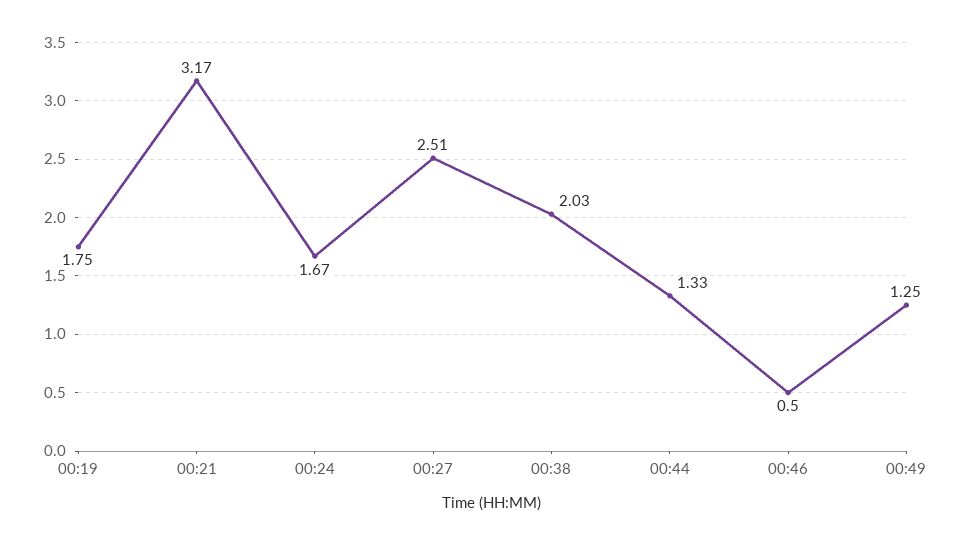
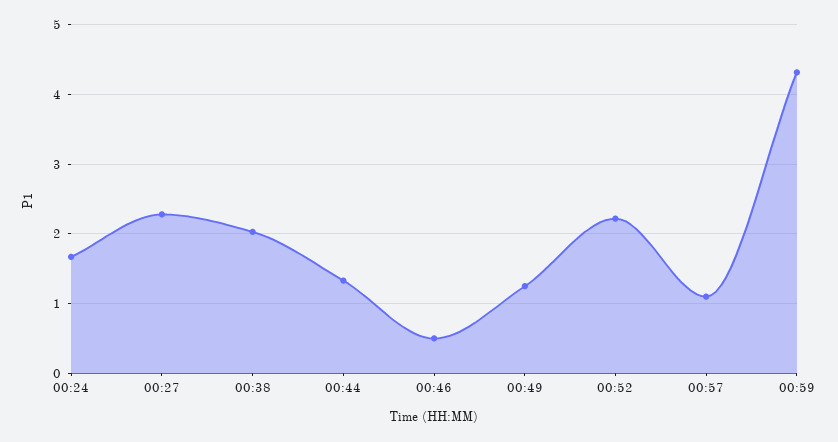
00:19: 1.75 -> none
00:21: 3.17 -> none
00:27: 2.51 -> 2.3
00:52: none -> 2.2
00:57: none -> 1.1
00:59: none -> 4.3

